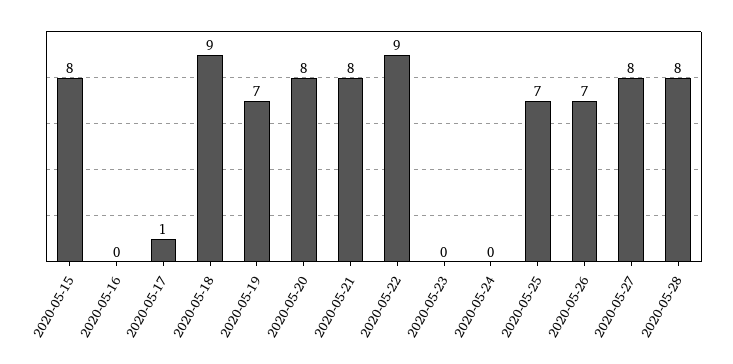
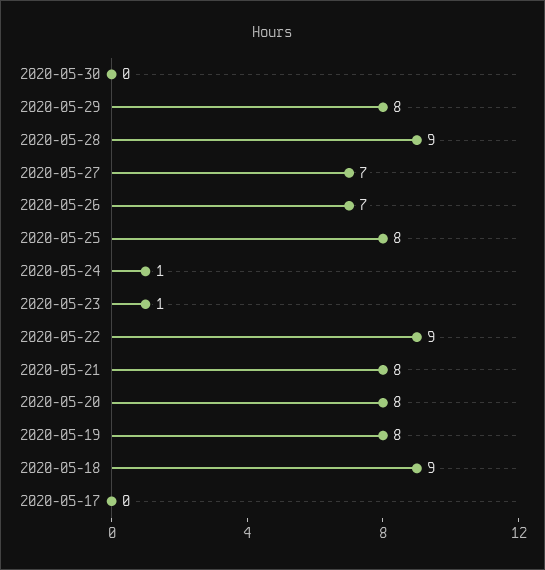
2020-05-15: 8 -> none
2020-05-16: 0 -> none
2020-05-17: 1 -> 0
2020-05-19: 7 -> 8
2020-05-23: 0 -> 1
2020-05-24: 0 -> 1
2020-05-25: 7 -> 8
2020-05-27: 8 -> 7
2020-05-28: 8 -> 9
2020-05-30: none -> 0
2020-05-29: none -> 8

